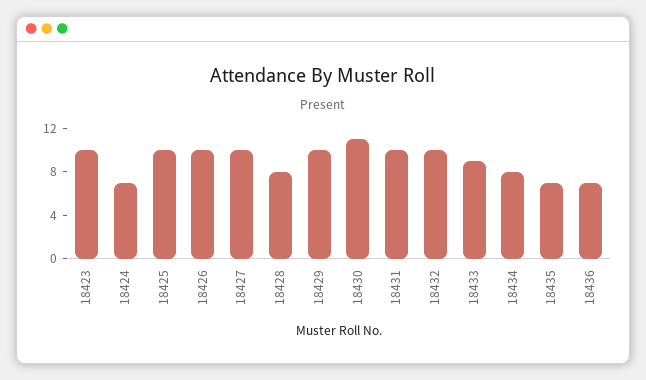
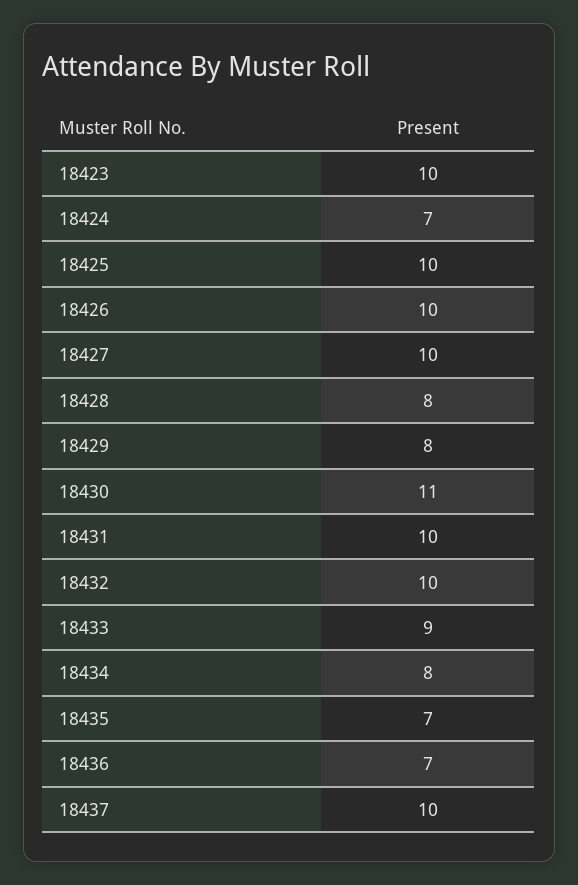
18429: 10 -> 8
18437: none -> 10

